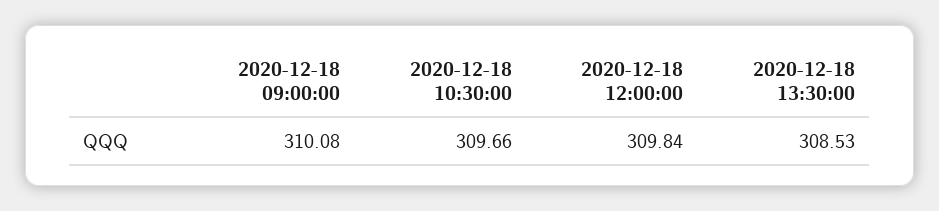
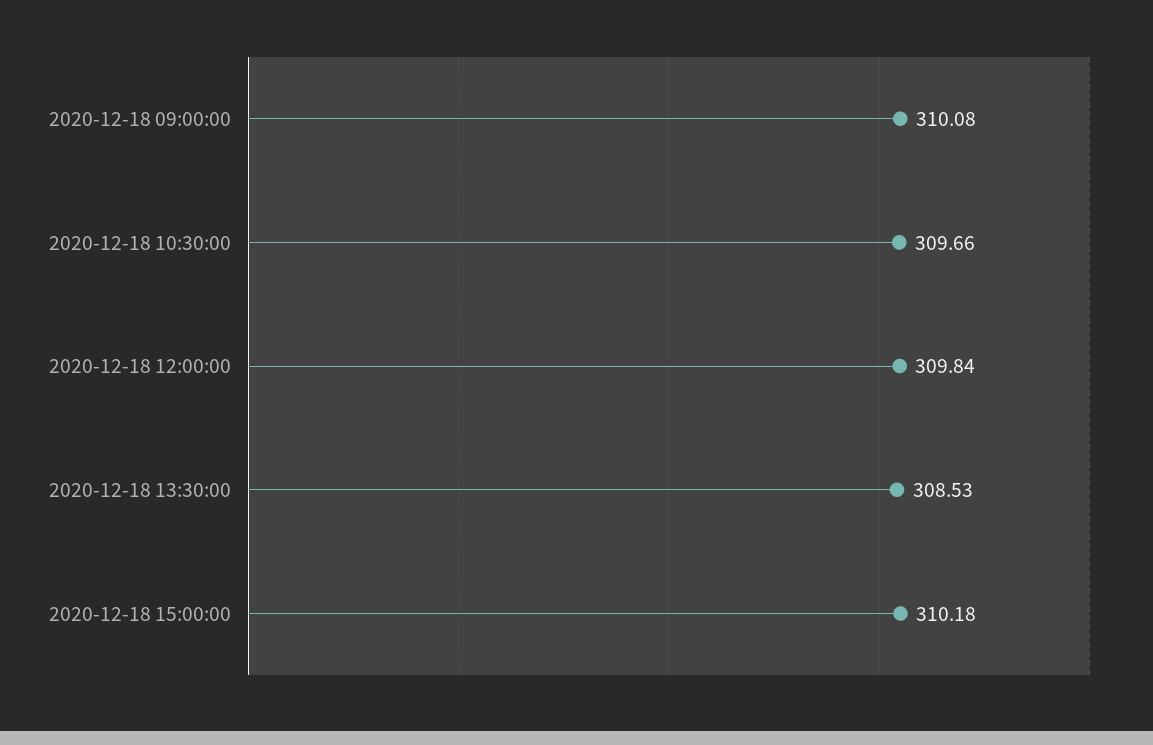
2020-12-18 15:00:00: none -> 310.18

